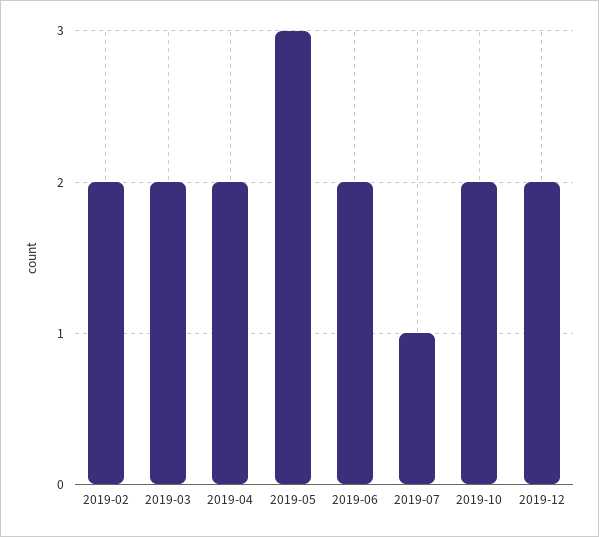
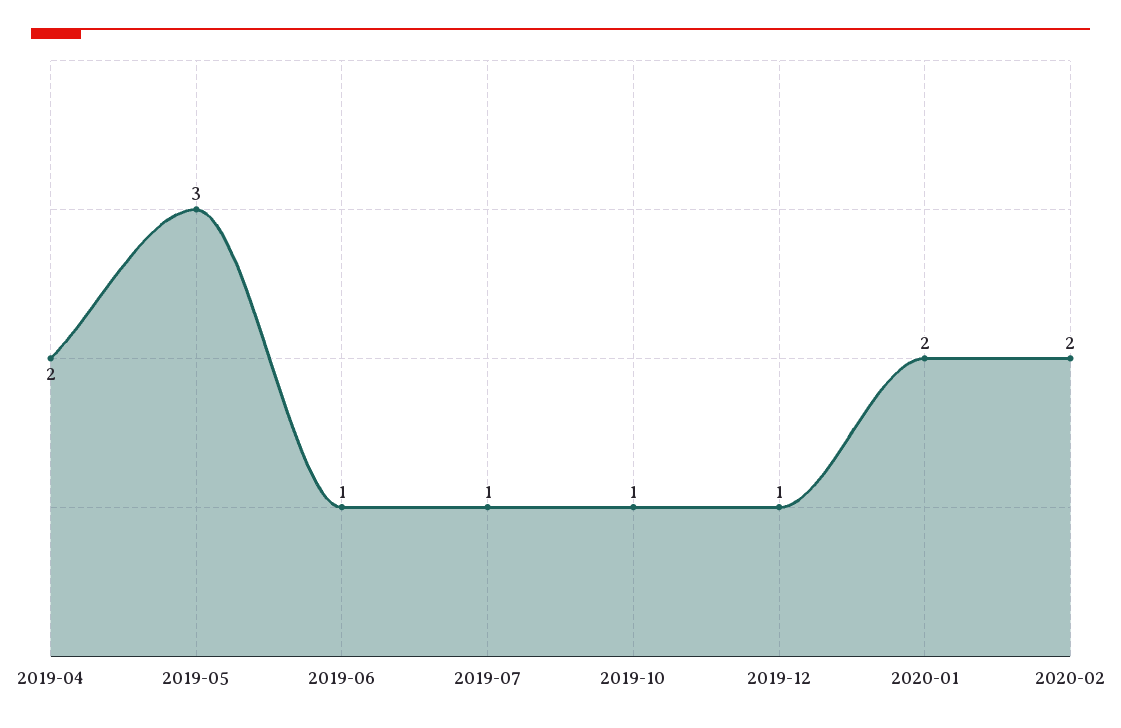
2019-02: 2 -> none
2019-03: 2 -> none
2019-06: 2 -> 1
2019-10: 2 -> 1
2019-12: 2 -> 1
2020-01: none -> 2
2020-02: none -> 2

